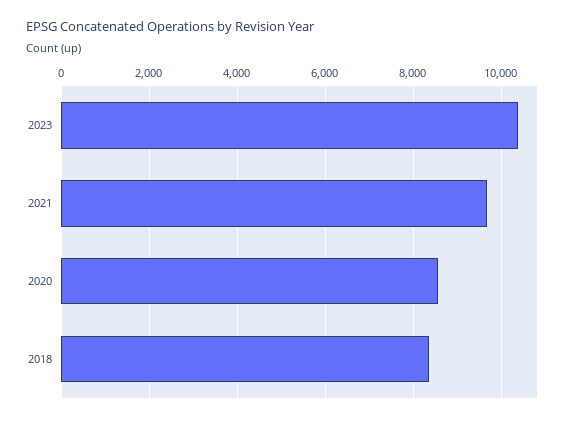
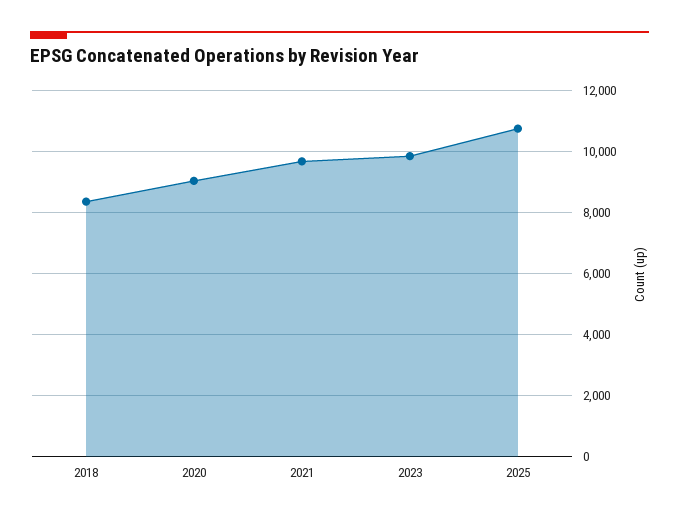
2023: 10400 -> 9800
2020: 8600 -> 9000
2025: none -> 10800

